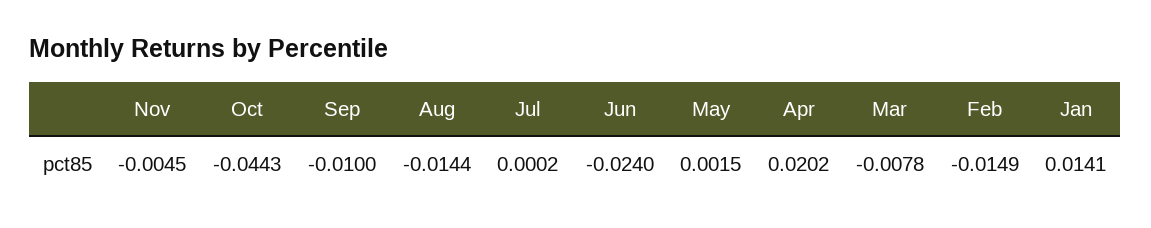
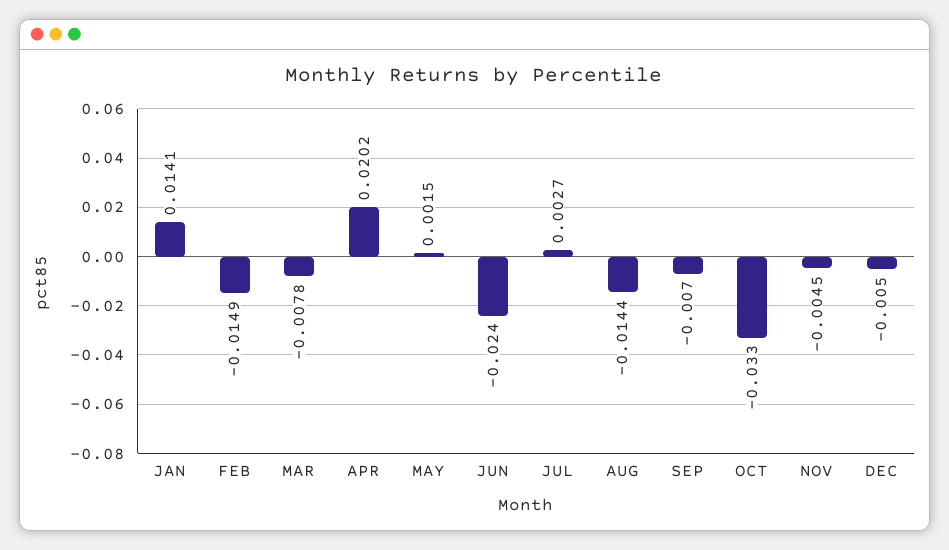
Oct: -0.0443 -> -0.033
Sep: -0.01 -> -0.007
Jul: 0.0002 -> 0.0027
DEC: none -> -0.005

